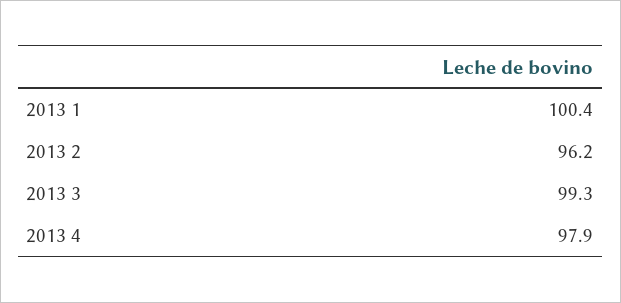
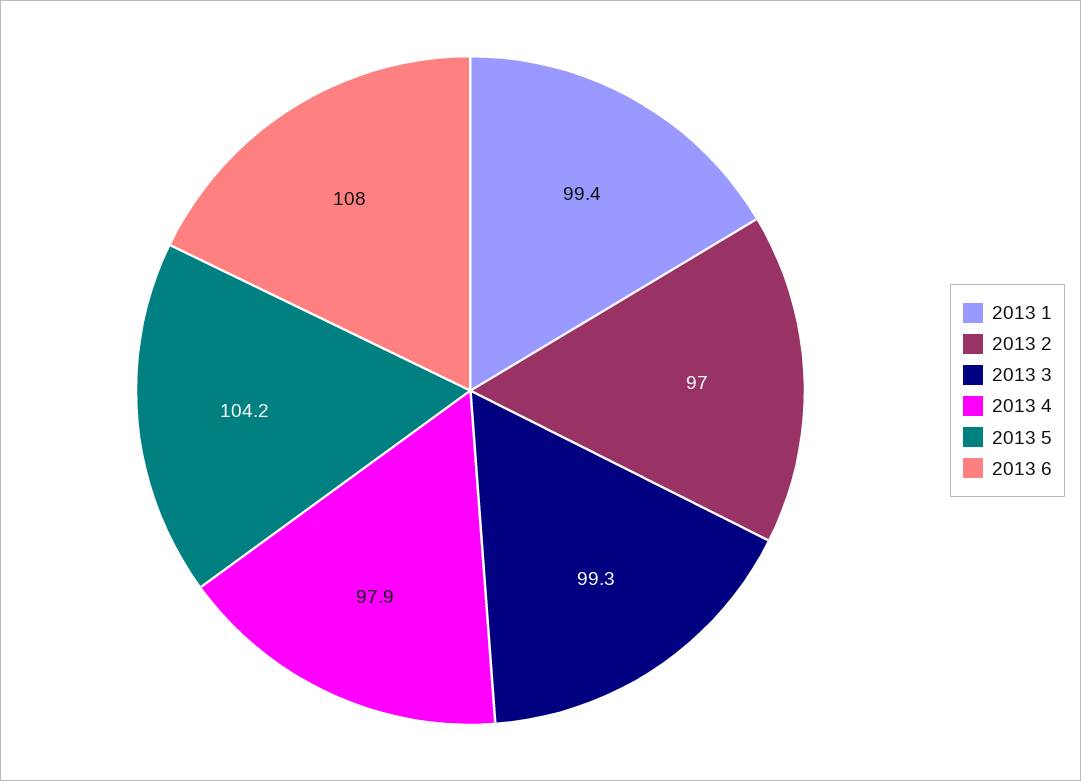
2013 1: 100.4 -> 99.4
2013 2: 96.2 -> 97
2013 5: none -> 104.2
2013 6: none -> 108

